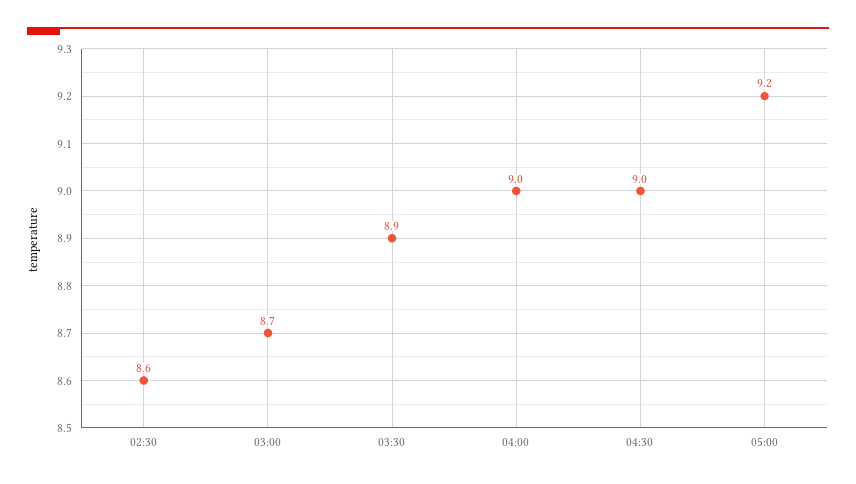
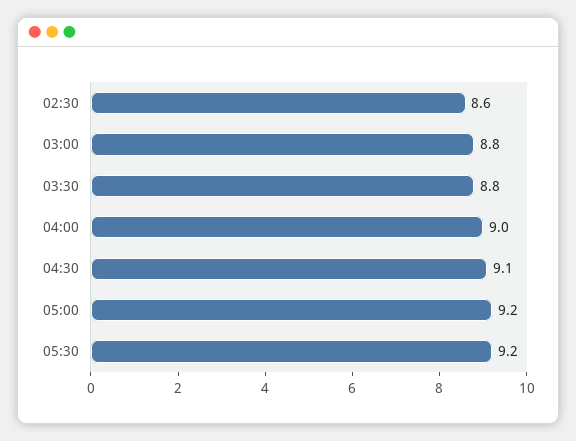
03:00: 8.7 -> 8.8
03:30: 8.9 -> 8.8
04:30: 9 -> 9.1
05:30: none -> 9.2

